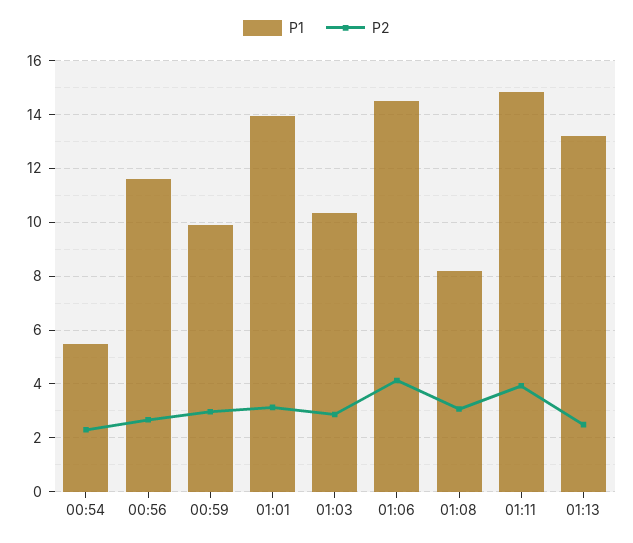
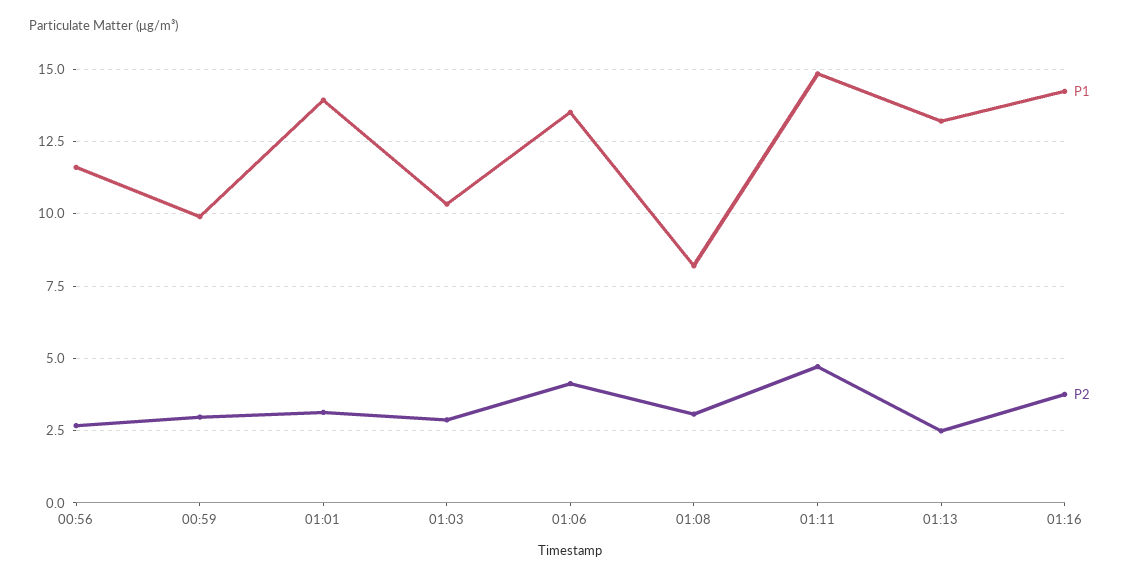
P1, 00:54: 5.5 -> none
P2, 00:54: 2.25 -> none
P1, 01:06: 14.5 -> 13.5
P2, 01:11: 4 -> 4.75
P1, 01:16: none -> 14.25
P2, 01:16: none -> 3.75

